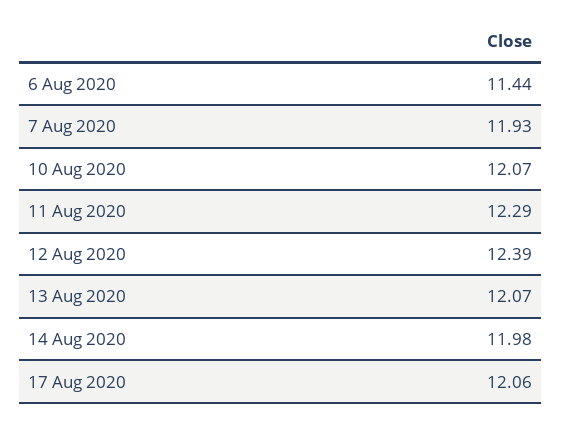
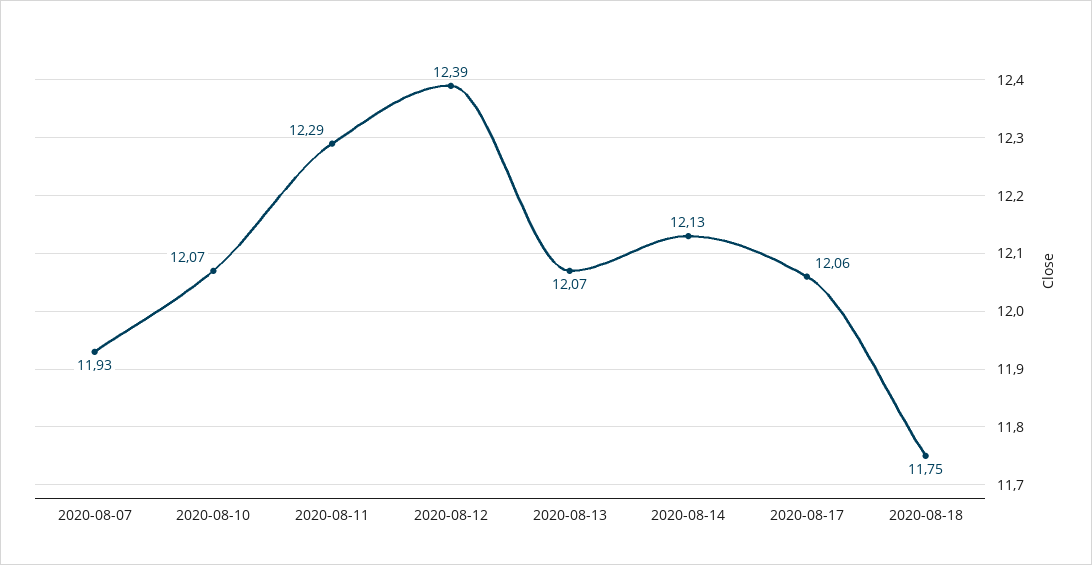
6 Aug 2020: 11.44 -> none
14 Aug 2020: 11.98 -> 12.13
2020-08-18: none -> 11.75

